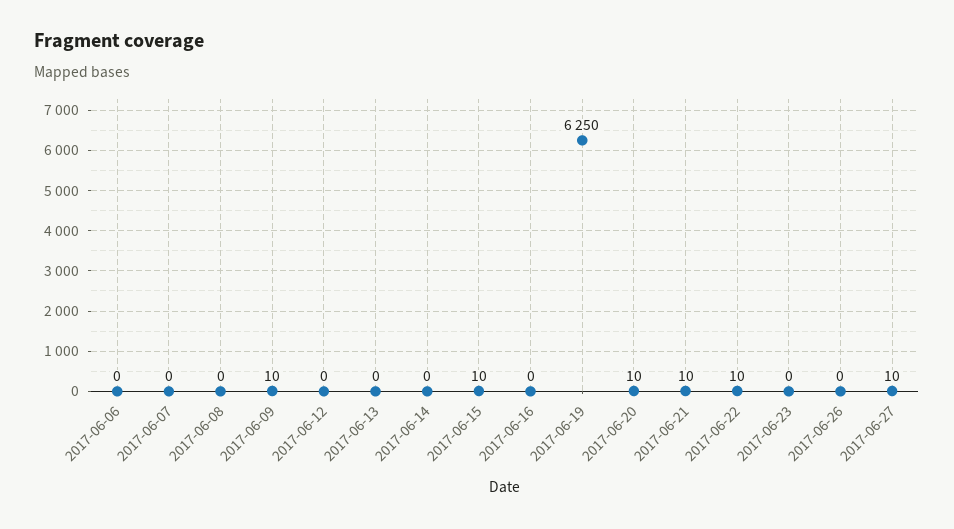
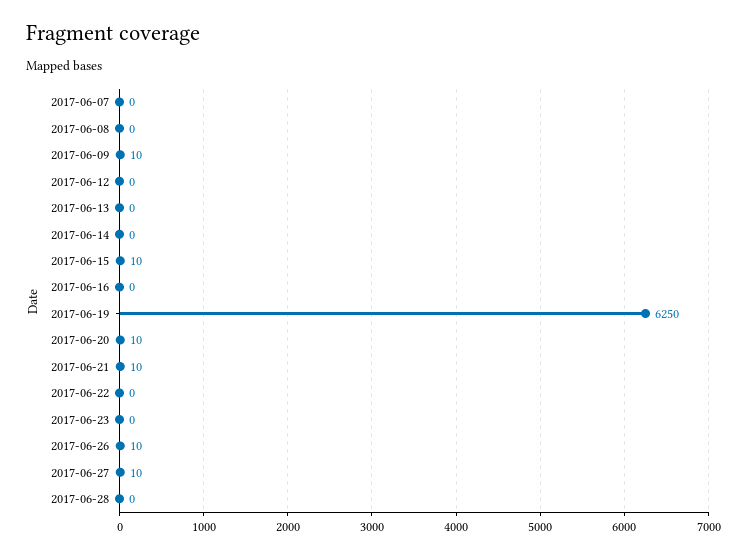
2017-06-06: 0 -> none
2017-06-22: 10 -> 0
2017-06-26: 0 -> 10
2017-06-28: none -> 0

